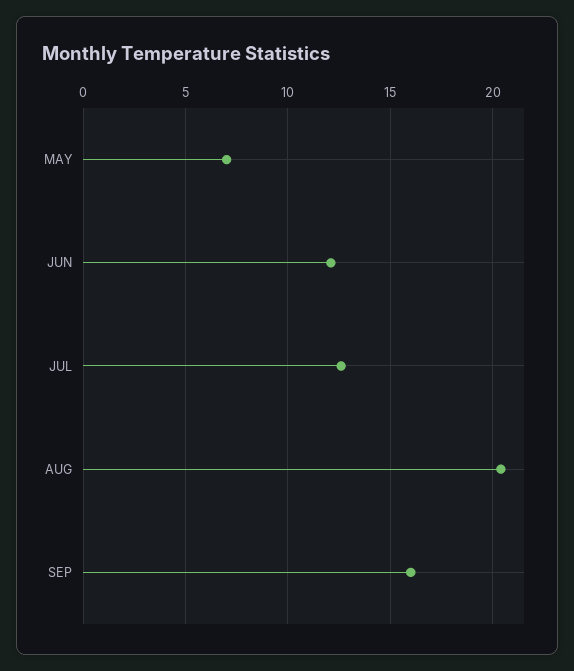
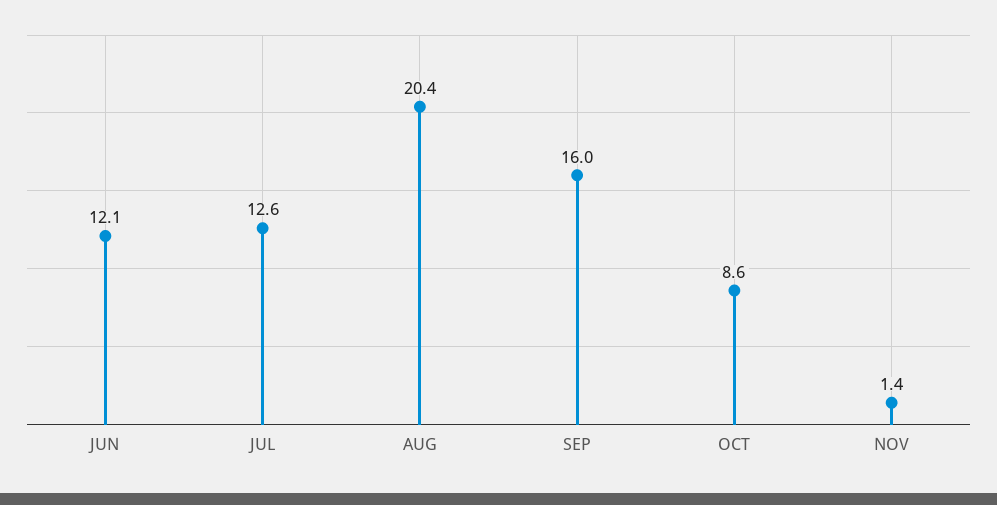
MAY: 7 -> none
OCT: none -> 8.6
NOV: none -> 1.4

